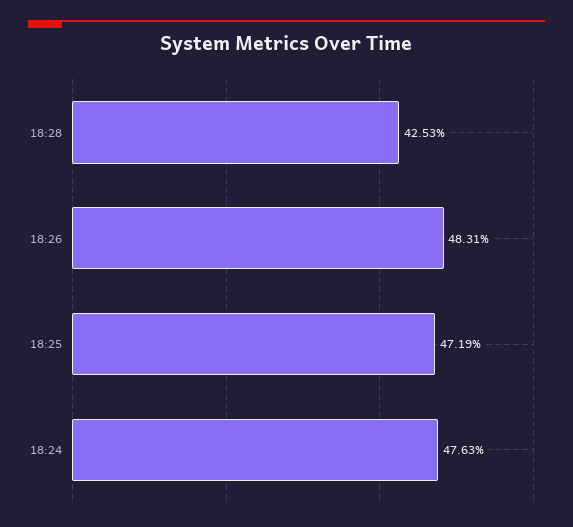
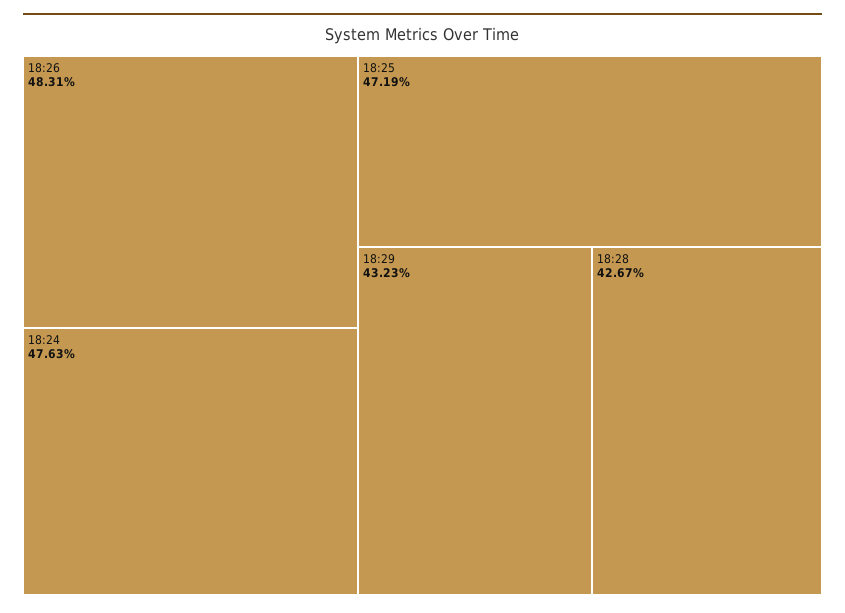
18:28: 42.53 -> 42.67
18:29: none -> 43.23

